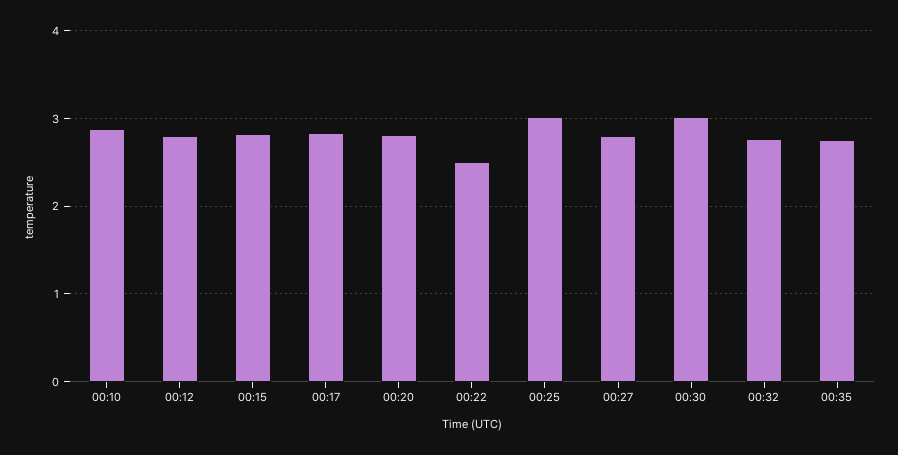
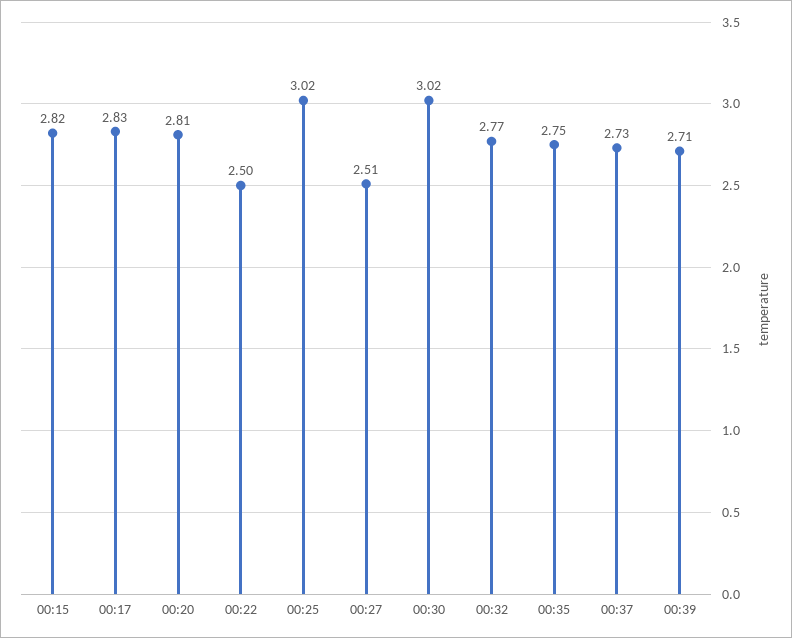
00:10: 2.9 -> none
00:12: 2.8 -> none
00:27: 2.8 -> 2.51
00:37: none -> 2.73
00:39: none -> 2.71

